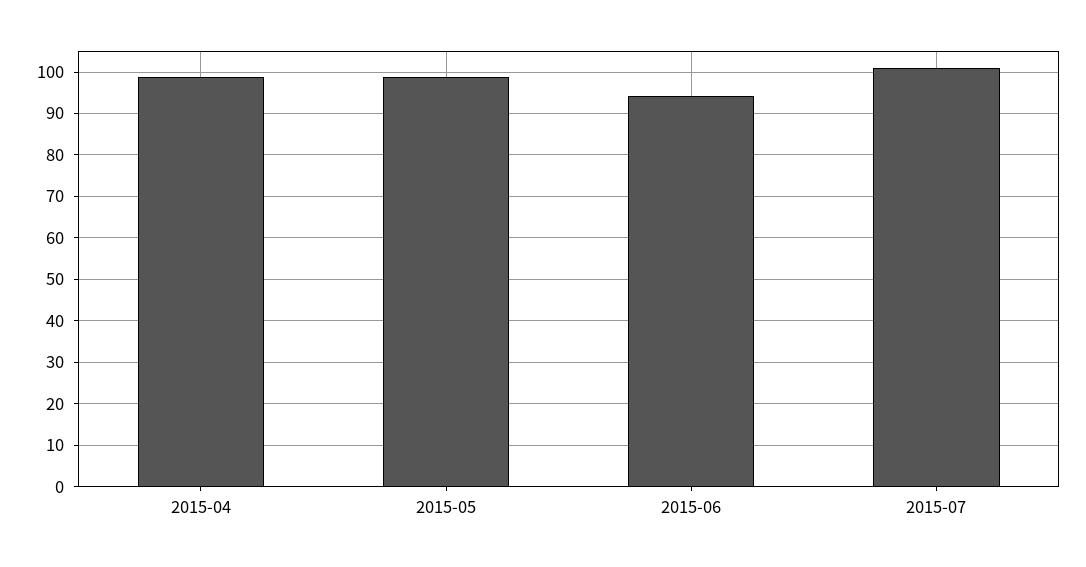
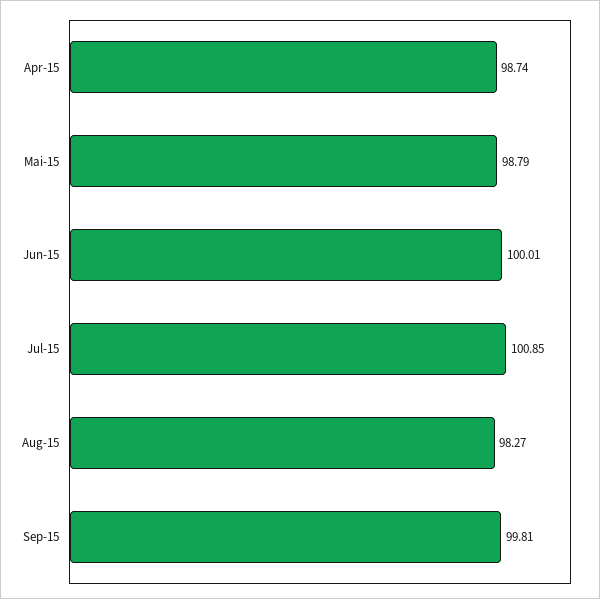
2015-06: 94 -> 100.01
Aug-15: none -> 98.27
Sep-15: none -> 99.81

